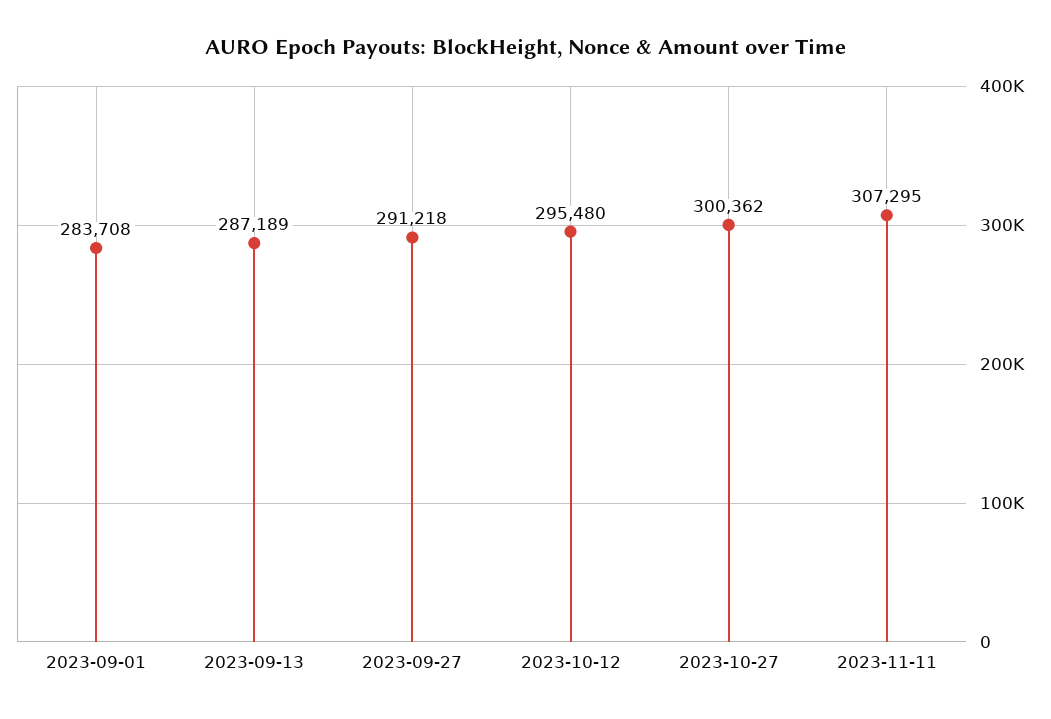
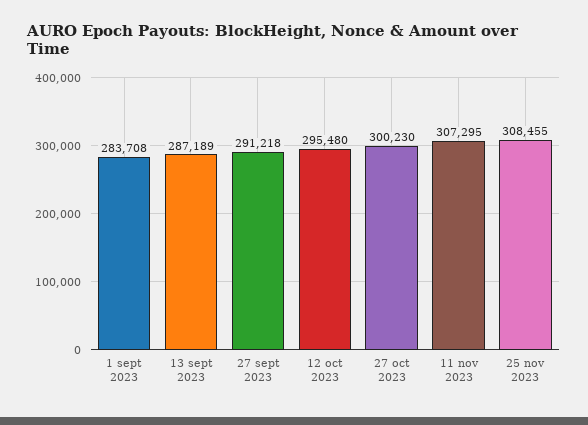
2023-10-27: 300362 -> 300230
25 nov 2023: none -> 308455

